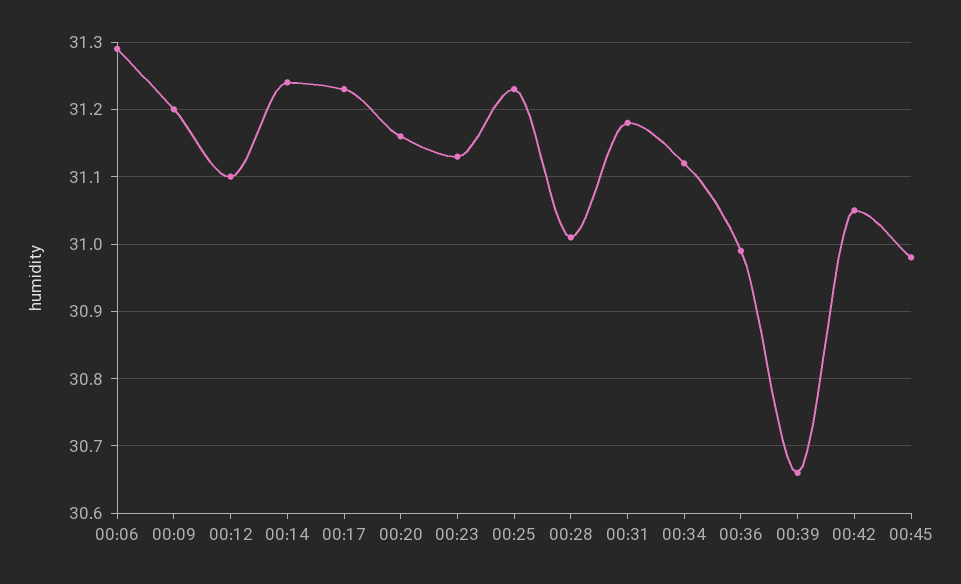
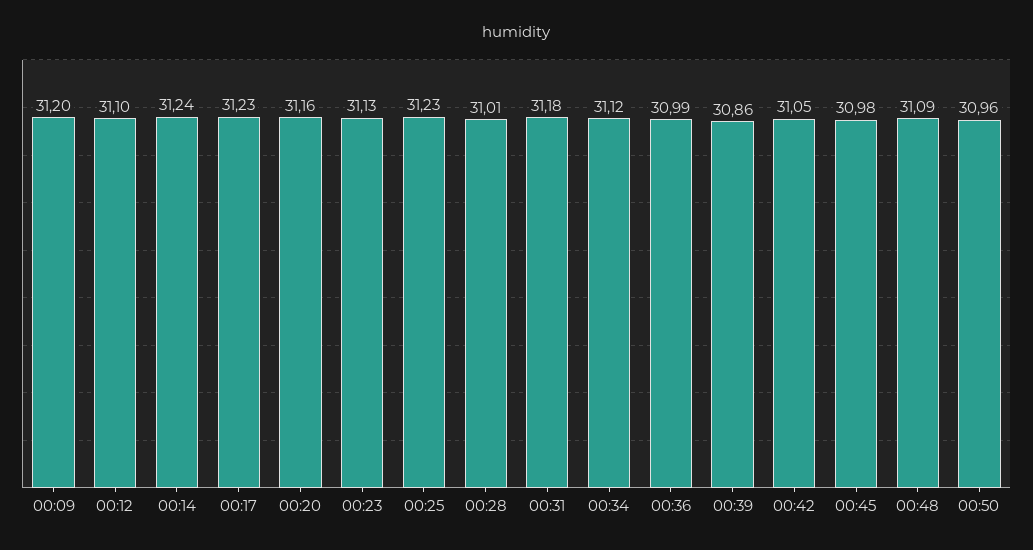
00:06: 31.29 -> none
00:39: 30.66 -> 30.86
00:48: none -> 31.09
00:50: none -> 30.96

